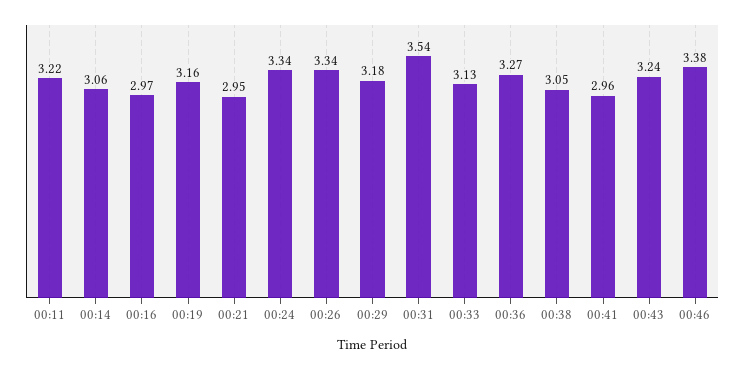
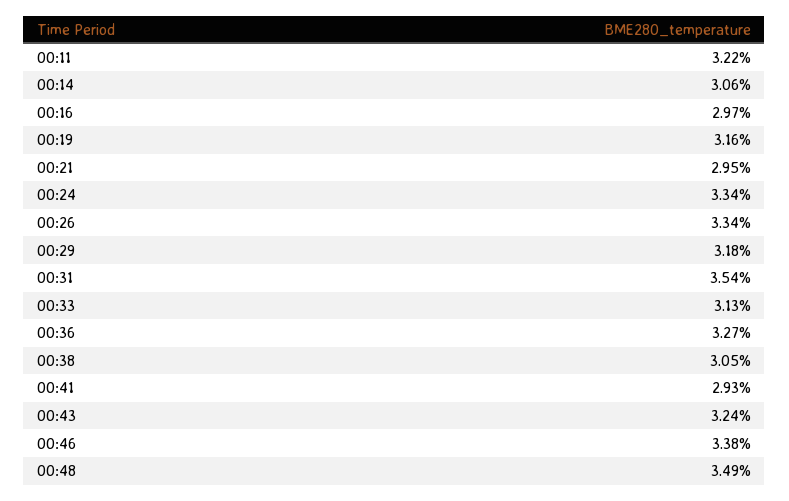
00:41: 2.96 -> 2.93
00:48: none -> 3.49

